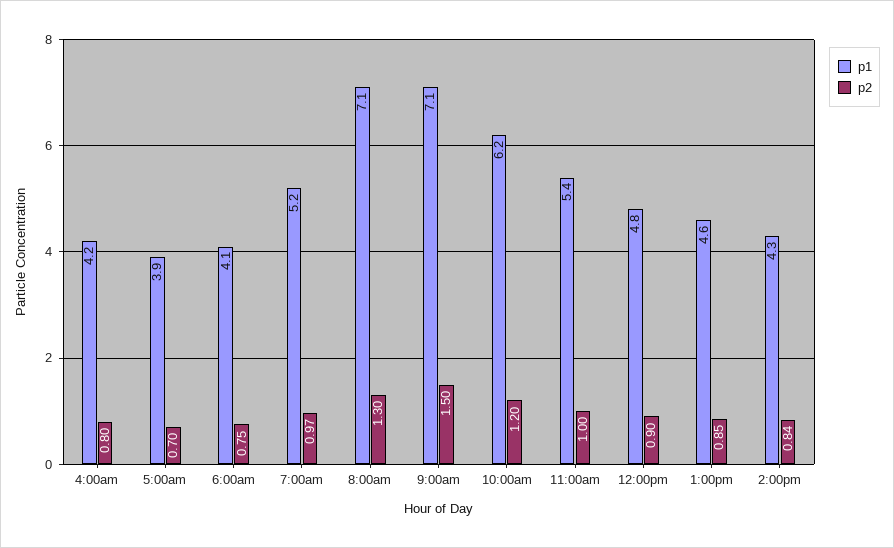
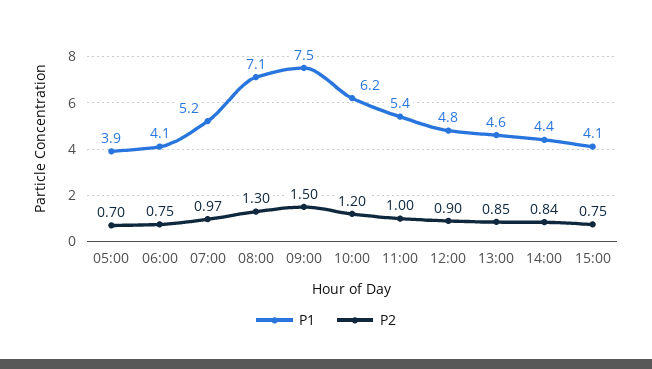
p1, 4:00am: 4.2 -> none
p2, 4:00am: 0.8 -> none
p1, 9:00am: 7.1 -> 7.5
p1, 2:00pm: 4.3 -> 4.4
p1, 15:00: none -> 4.1
p2, 15:00: none -> 0.75

